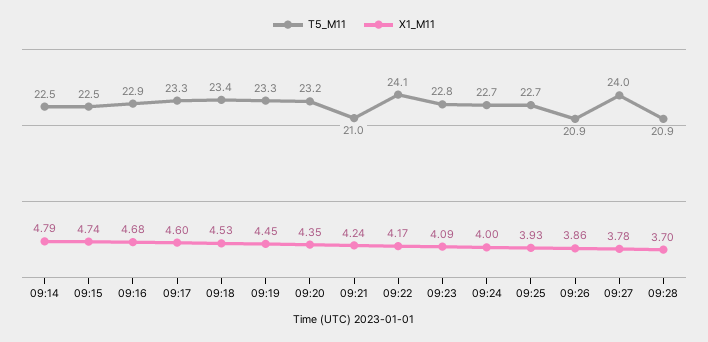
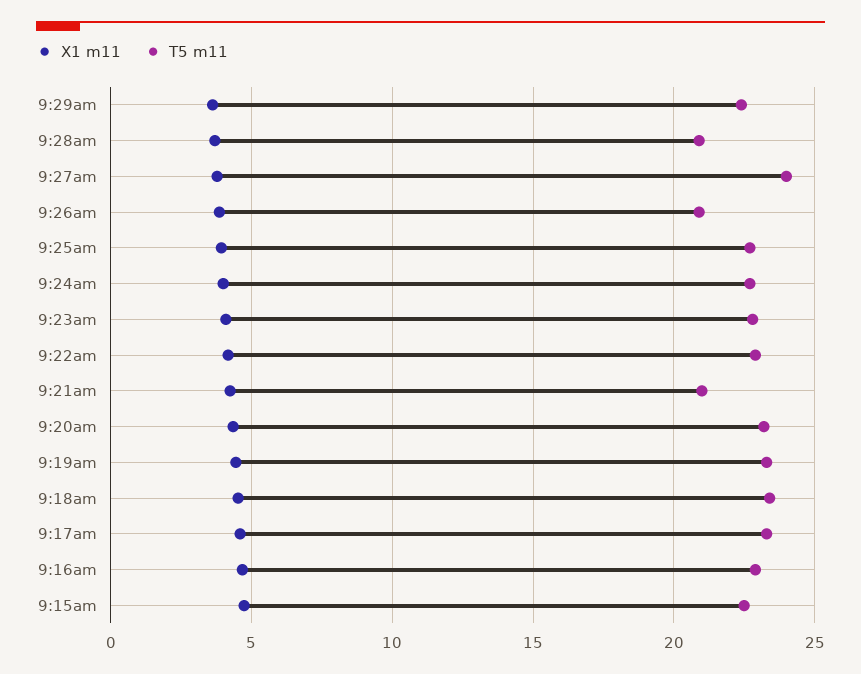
T5_M11, 09:14: 22.5 -> none
X1_M11, 09:14: 4.79 -> none
T5_M11, 09:22: 24.1 -> 23
X1_M11, 9:29am: none -> 3.5
T5_M11, 9:29am: none -> 22.5

